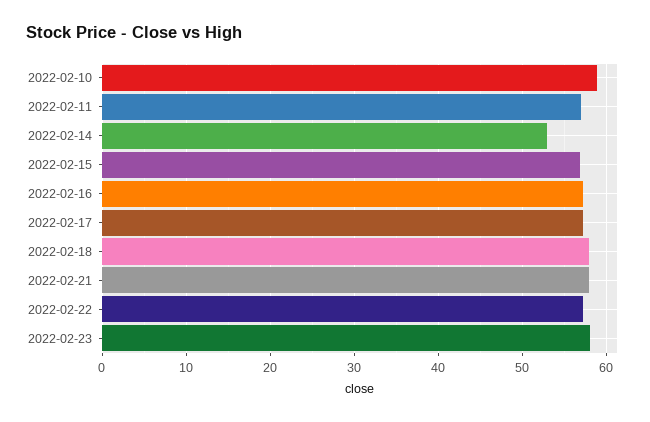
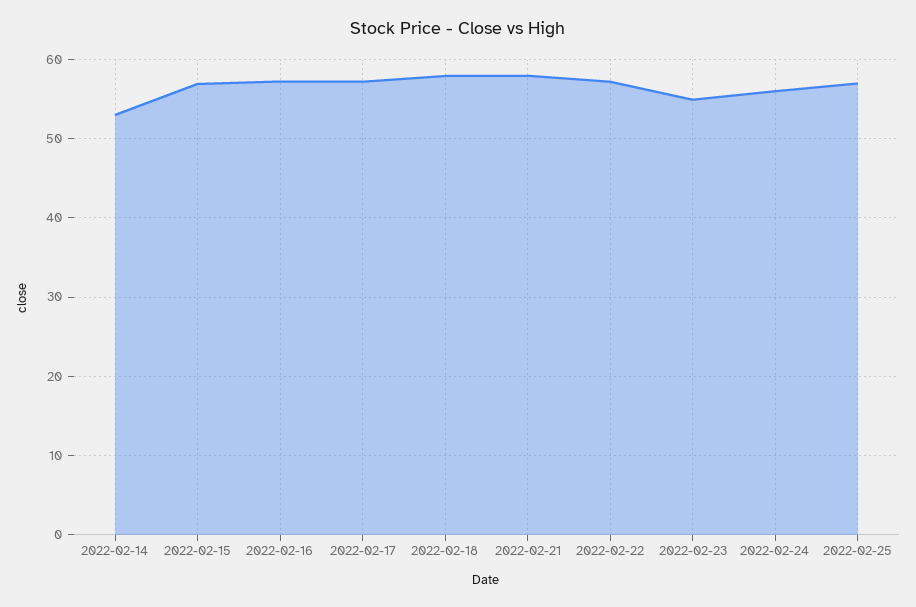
2022-02-10: 59 -> none
2022-02-11: 57 -> none
2022-02-23: 58 -> 55
2022-02-24: none -> 56
2022-02-25: none -> 57

